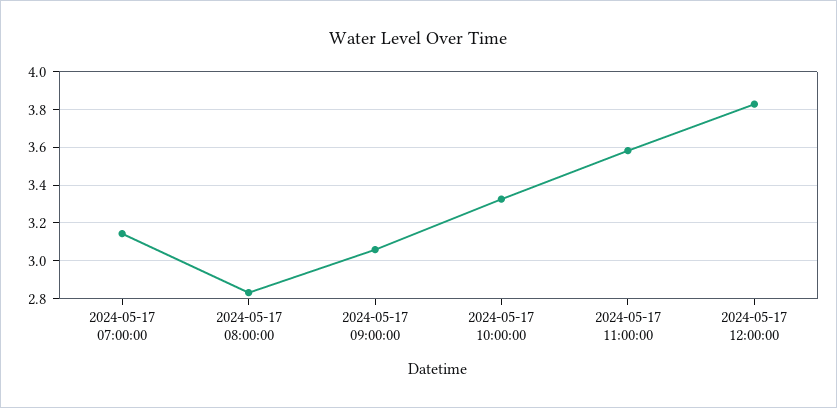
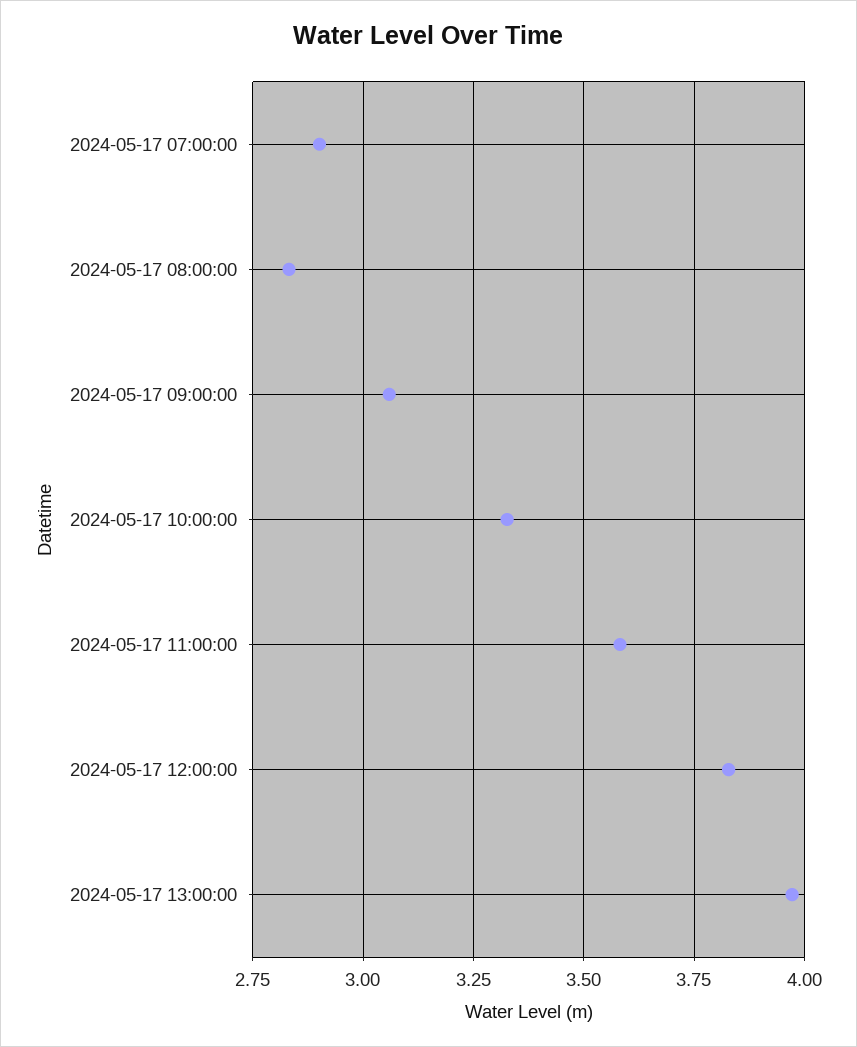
2024-05-17 07:00:00: 3.15 -> 2.9
2024-05-17 13:00:00: none -> 3.975

